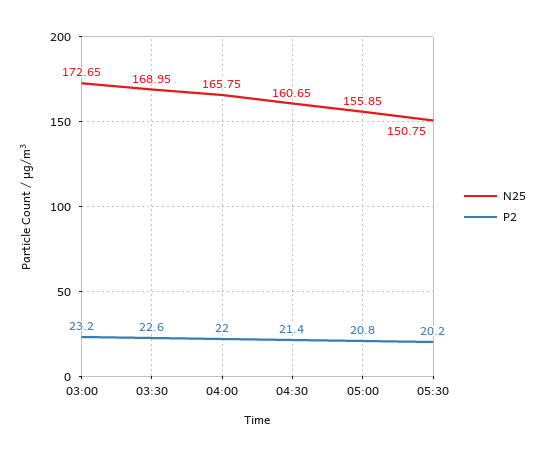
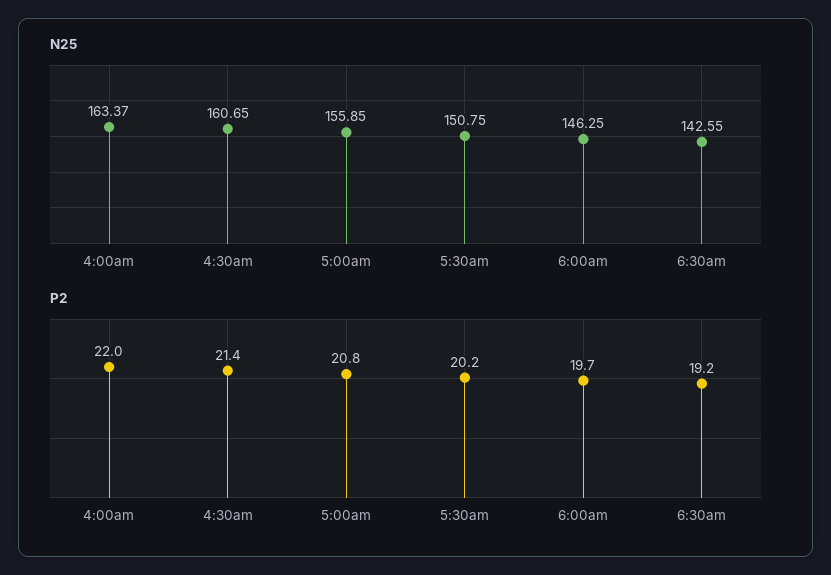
N25, 03:00: 172.65 -> none
P2, 03:00: 23.2 -> none
N25, 03:30: 168.95 -> none
P2, 03:30: 22.6 -> none
N25, 04:00: 165.75 -> 163.37
N25, 6:00am: none -> 146.25
N25, 6:30am: none -> 142.55
P2, 6:00am: none -> 19.7
P2, 6:30am: none -> 19.2

